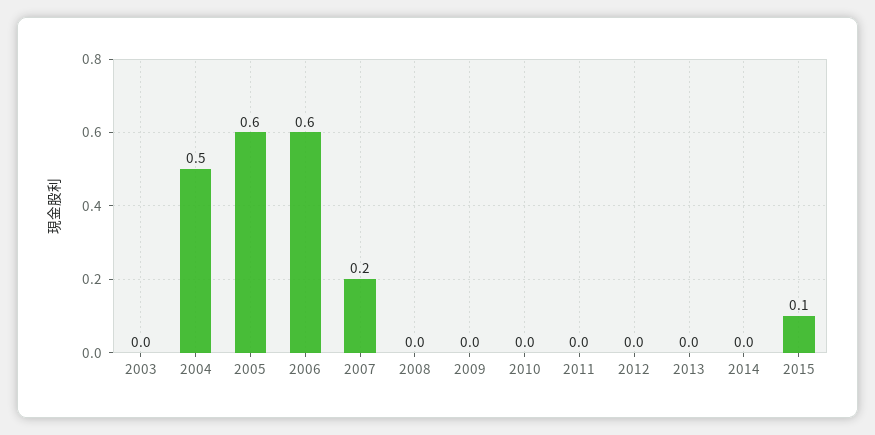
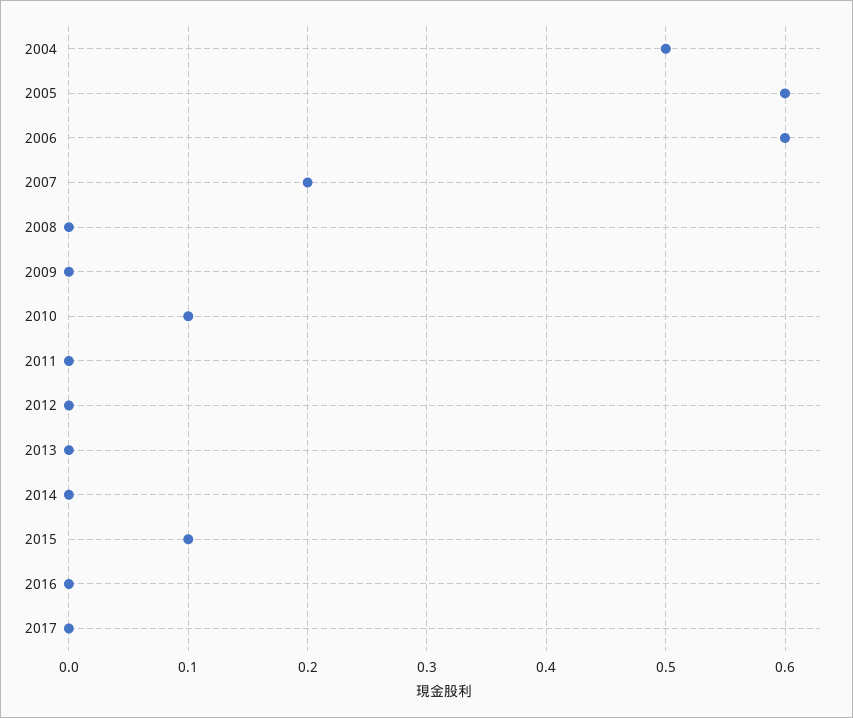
2003: 0 -> none
2010: 0 -> 0.1
2016: none -> 0
2017: none -> 0

